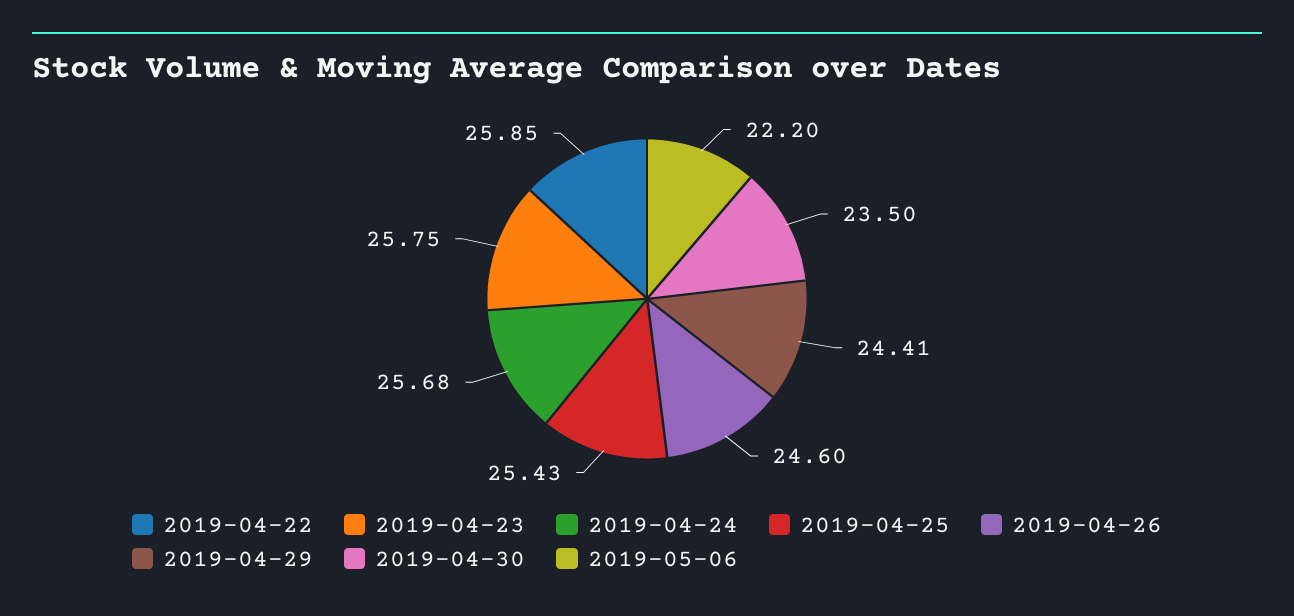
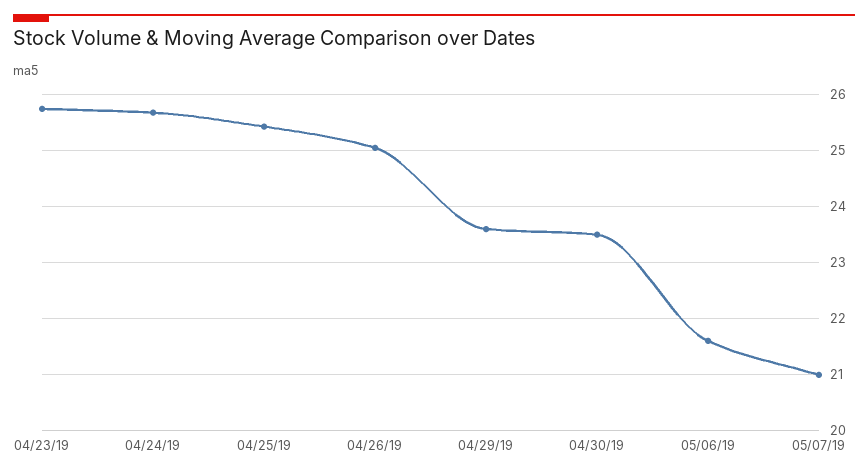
2019-04-22: 25.85 -> none
2019-04-26: 24.6 -> 25
2019-04-29: 24.41 -> 23.6
2019-05-06: 22.2 -> 21.6
05/07/19: none -> 21

